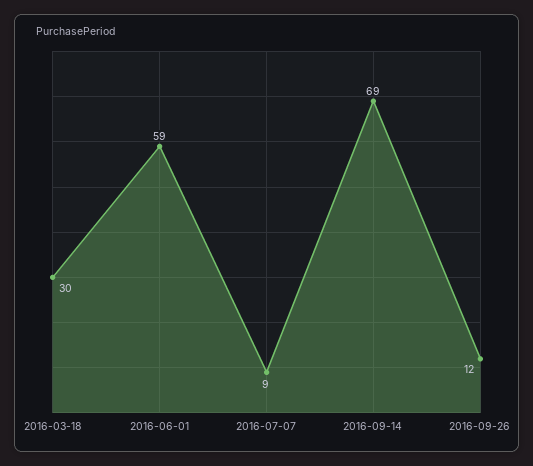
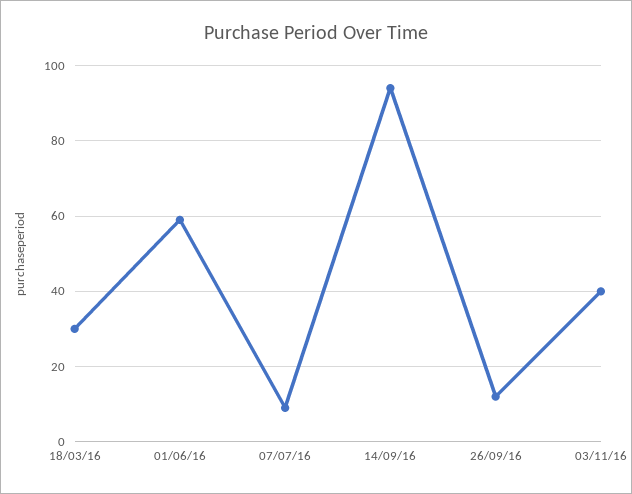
2016-09-14: 69 -> 95
03/11/16: none -> 40

